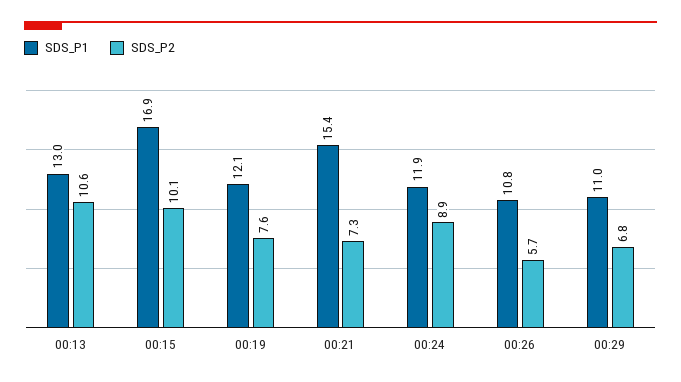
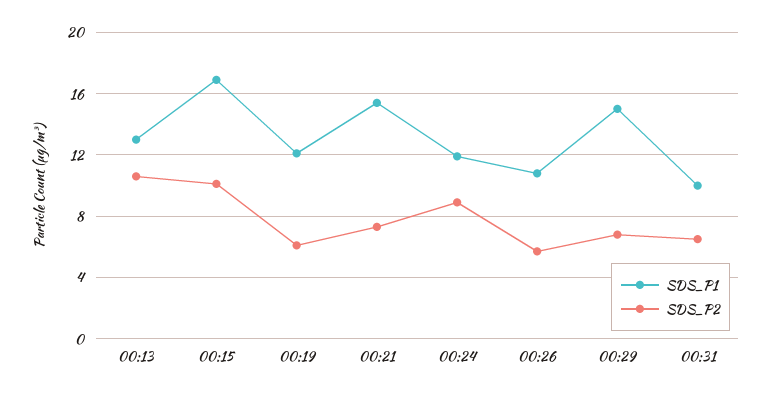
SDS_P2, 00:19: 7.6 -> 6
SDS_P1, 00:29: 11 -> 15
SDS_P1, 00:31: none -> 10
SDS_P2, 00:31: none -> 6.5

